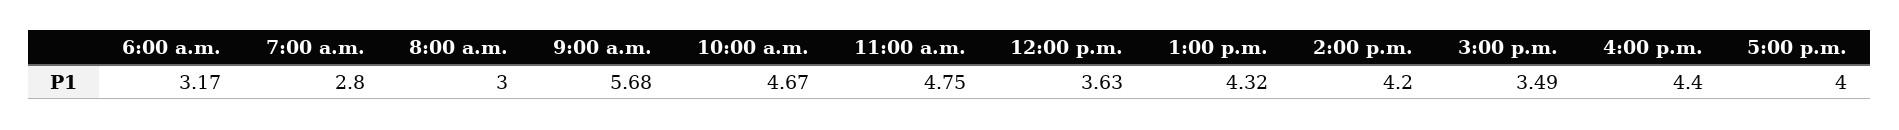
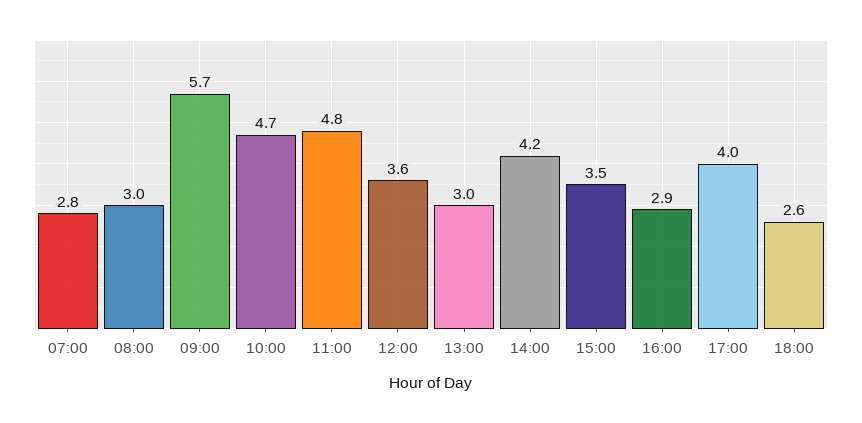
6:00 a.m.: 3.17 -> none
1:00 p.m.: 4.32 -> 3
4:00 p.m.: 4.4 -> 2.9
18:00: none -> 2.6

